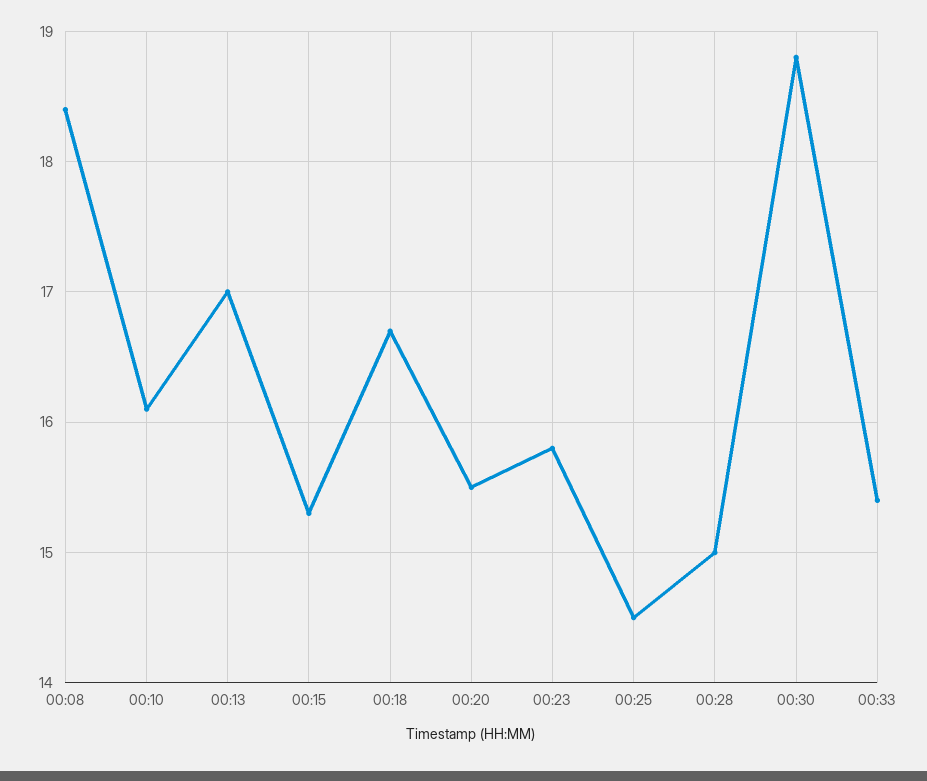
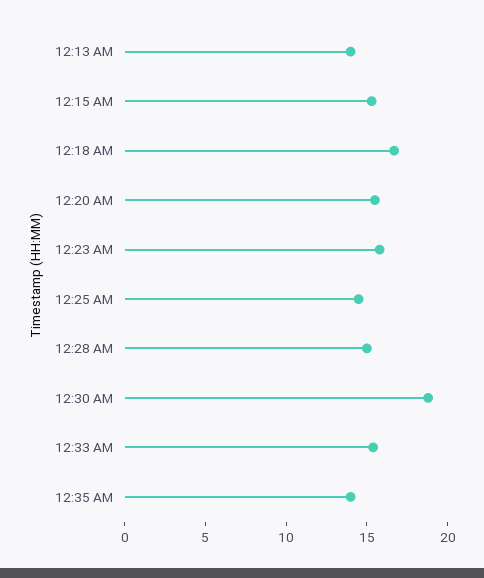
00:08: 18.4 -> none
00:10: 16.1 -> none
00:13: 17 -> 14
12:35 AM: none -> 14

